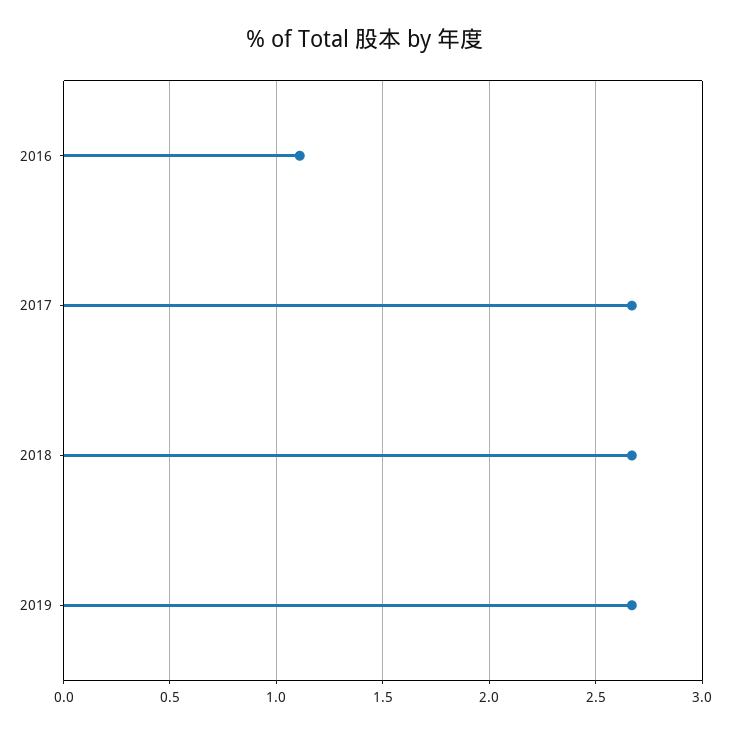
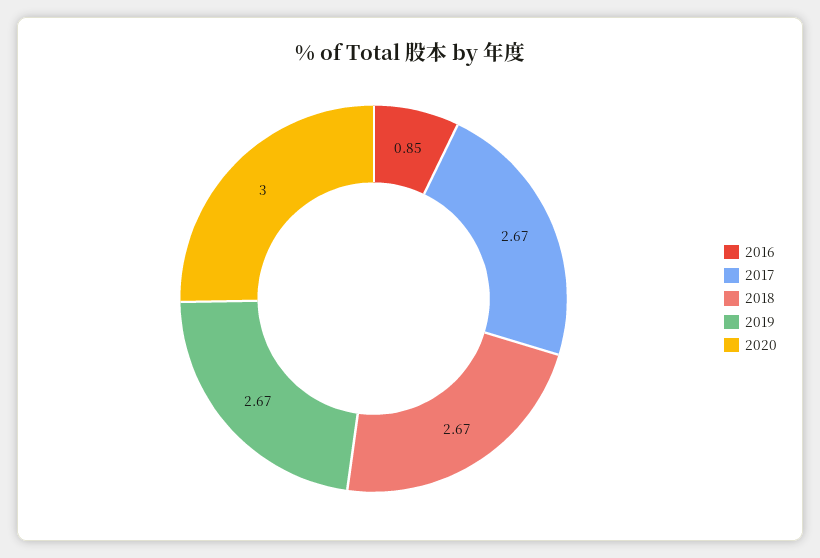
2016: 1.1 -> 0.85
2020: none -> 3

